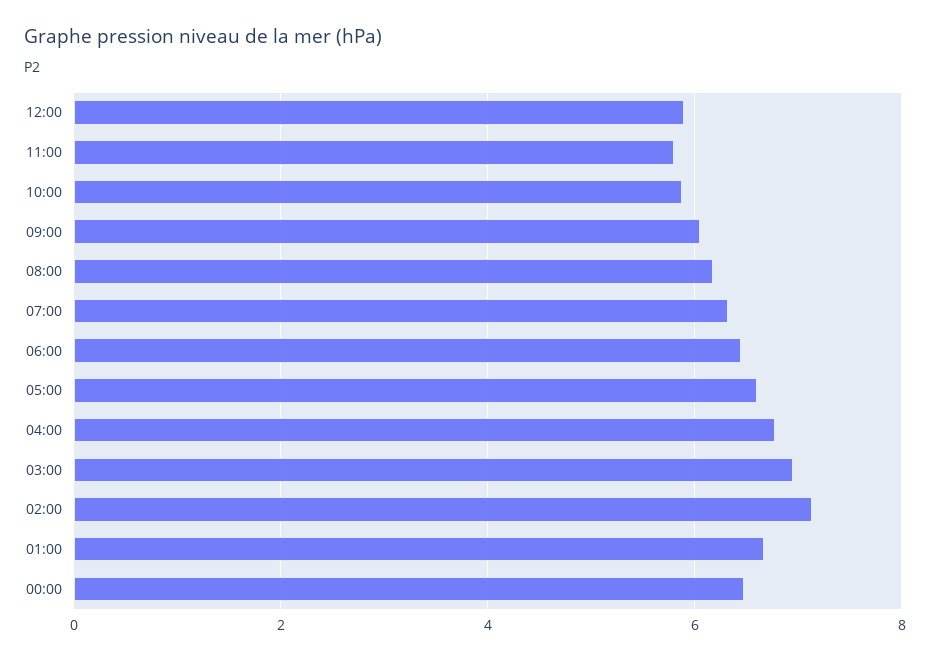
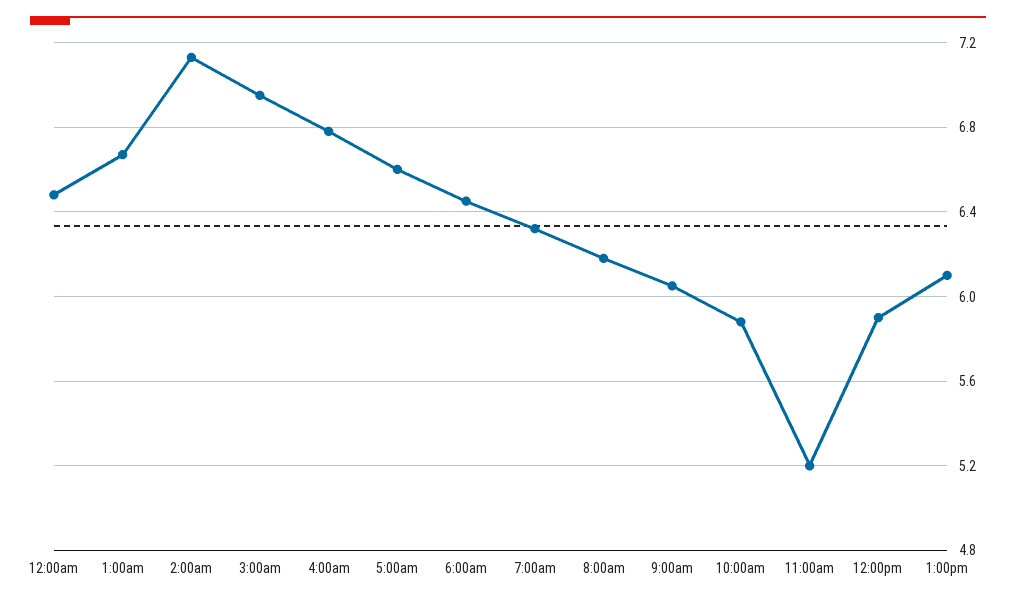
11:00: 5.8 -> 5.2
1:00pm: none -> 6.1

